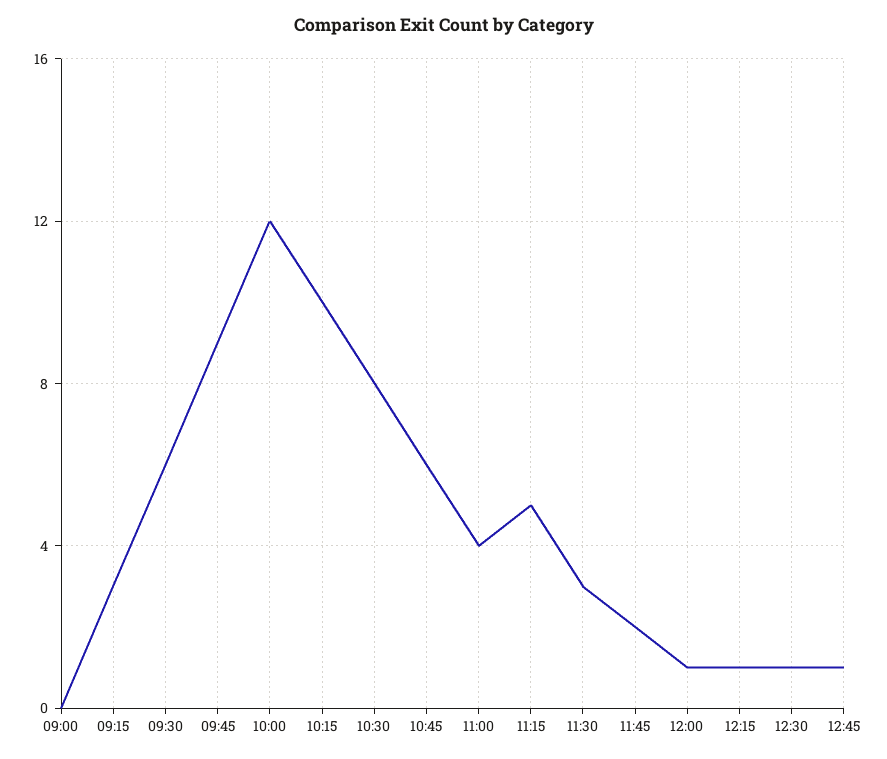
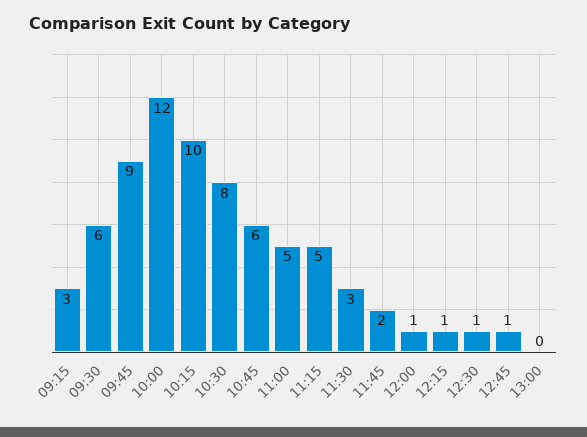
09:00: 0 -> none
11:00: 4 -> 5
13:00: none -> 0

